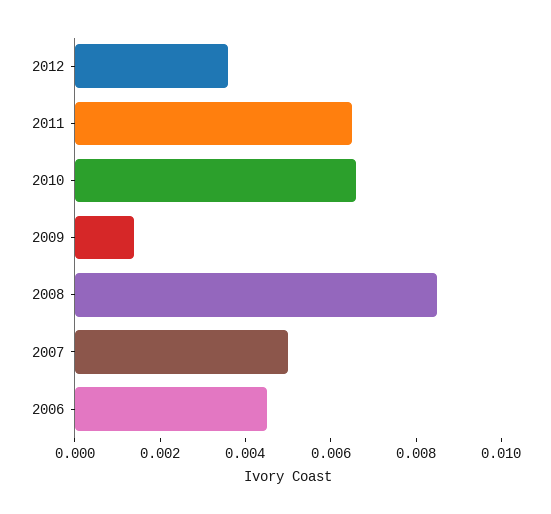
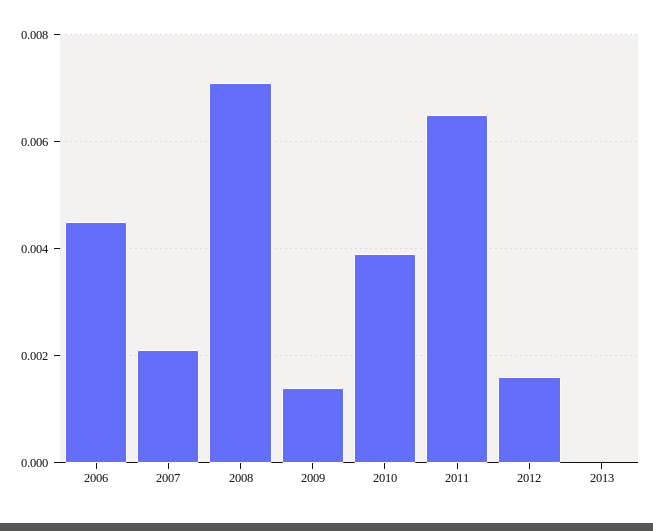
2012: 0.0035 -> 0.0015
2010: 0.0065 -> 0.004
2008: 0.0085 -> 0.007
2007: 0.005 -> 0.002
2013: none -> 0

